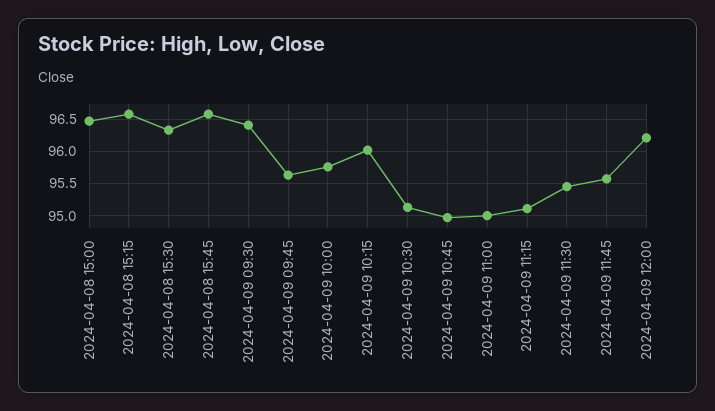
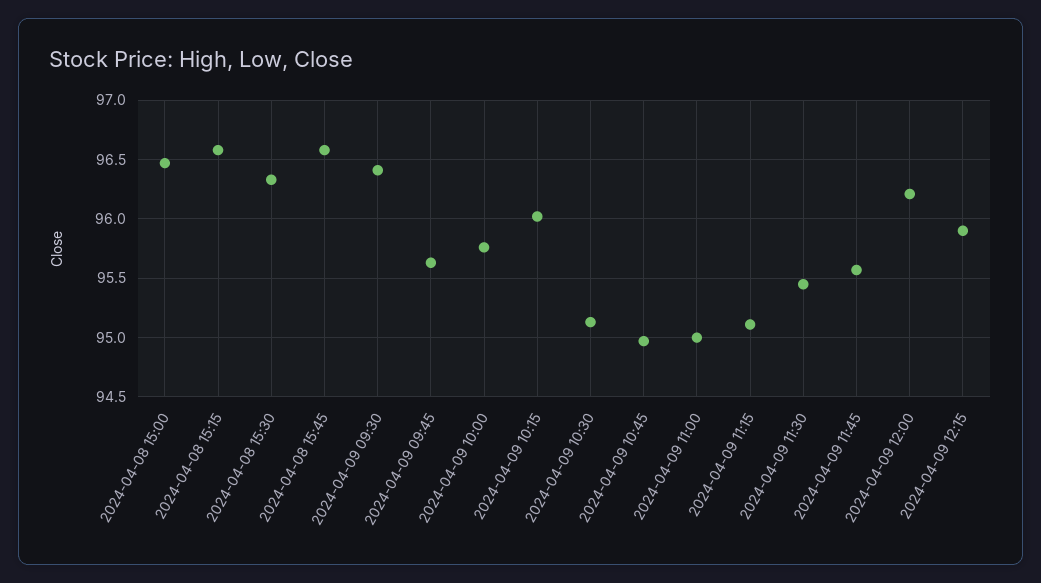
2024-04-09 12:15: none -> 95.9

